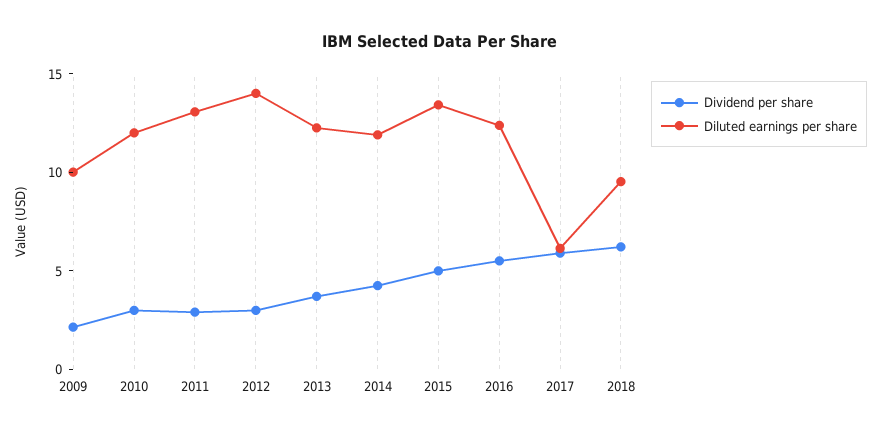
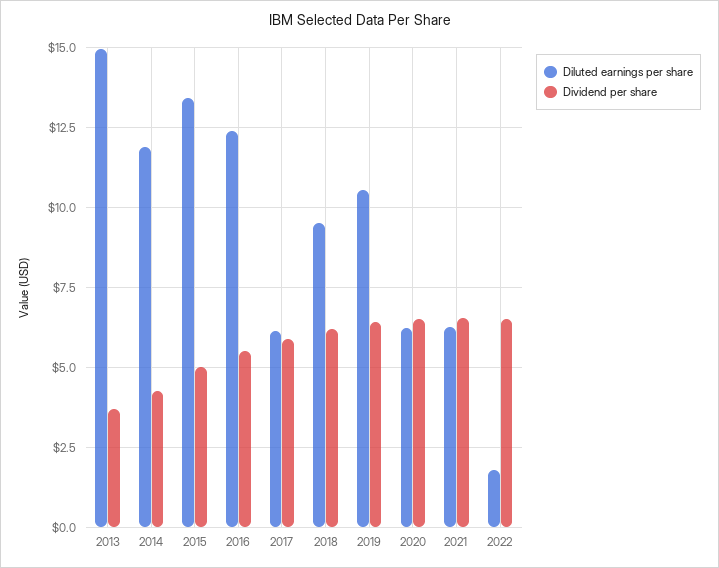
Dividend per share, 2009: 2 -> none
Diluted earnings per share, 2009: 10 -> none
Dividend per share, 2010: 3 -> none
Diluted earnings per share, 2010: 12 -> none
Dividend per share, 2011: 3 -> none
Diluted earnings per share, 2011: 13 -> none
Dividend per share, 2012: 3 -> none
Diluted earnings per share, 2012: 14 -> none
Diluted earnings per share, 2013: 12 -> 15
Diluted earnings per share, 2019: none -> 10.5
Dividend per share, 2019: none -> 6.5
Diluted earnings per share, 2020: none -> 6.25
Dividend per share, 2020: none -> 6.5
Diluted earnings per share, 2021: none -> 6.25
Dividend per share, 2021: none -> 6.5
Diluted earnings per share, 2022: none -> 1.75
Dividend per share, 2022: none -> 6.5

